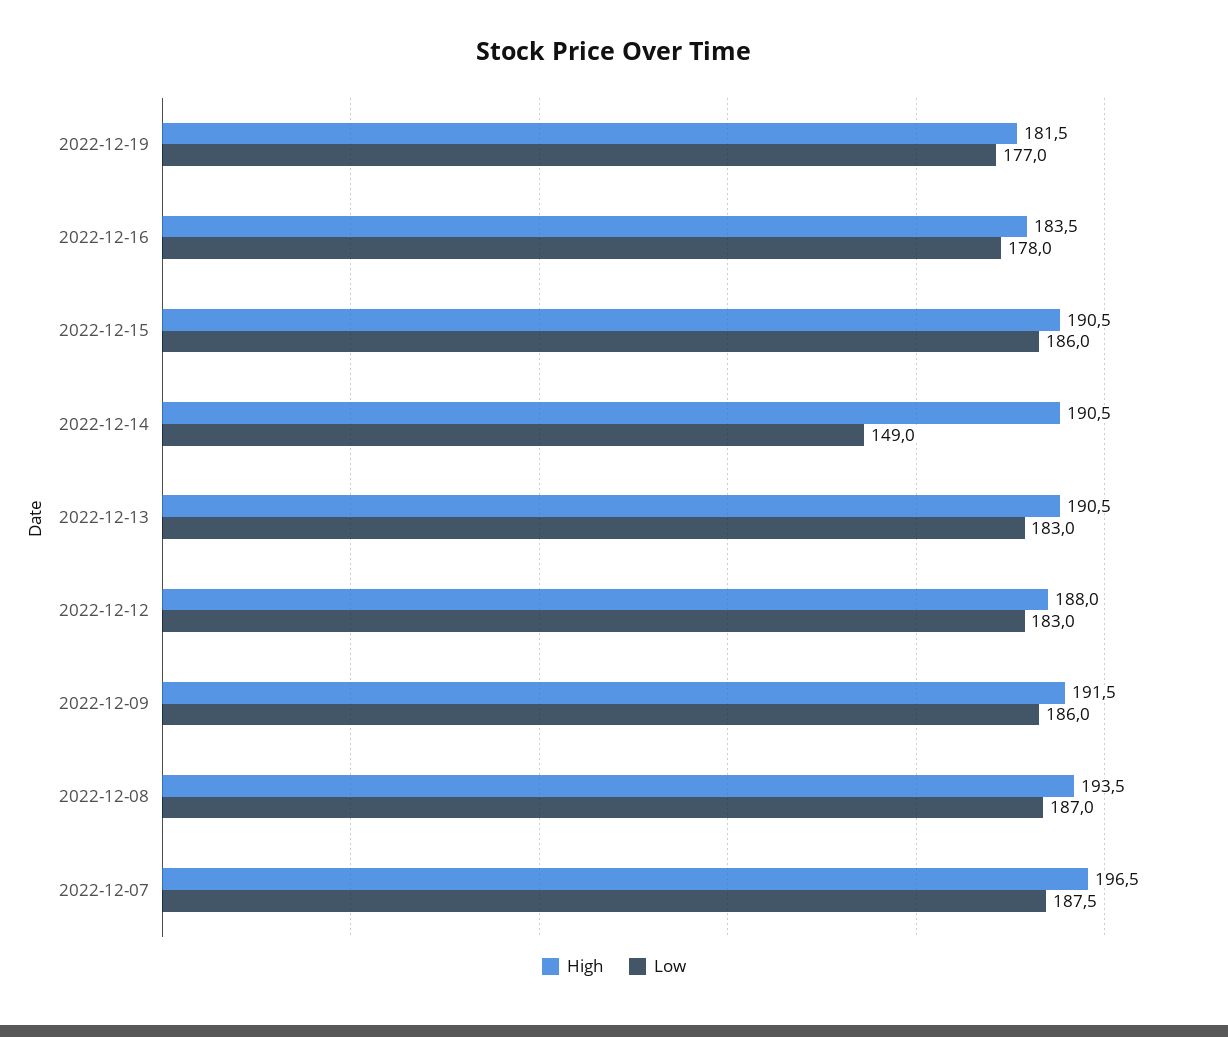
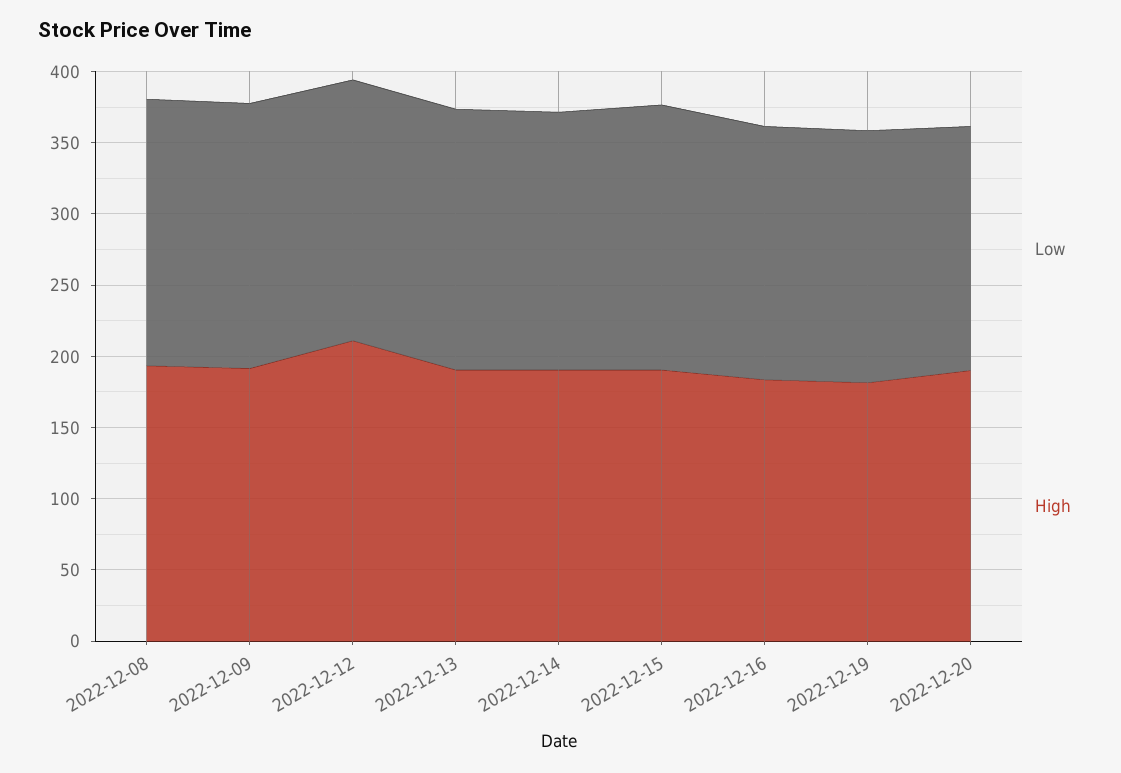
Low, 2022-12-14: 149 -> 180
High, 2022-12-12: 188 -> 210
High, 2022-12-07: 196.5 -> none
Low, 2022-12-07: 187.5 -> none
Low, 2022-12-20: none -> 170
High, 2022-12-20: none -> 190

